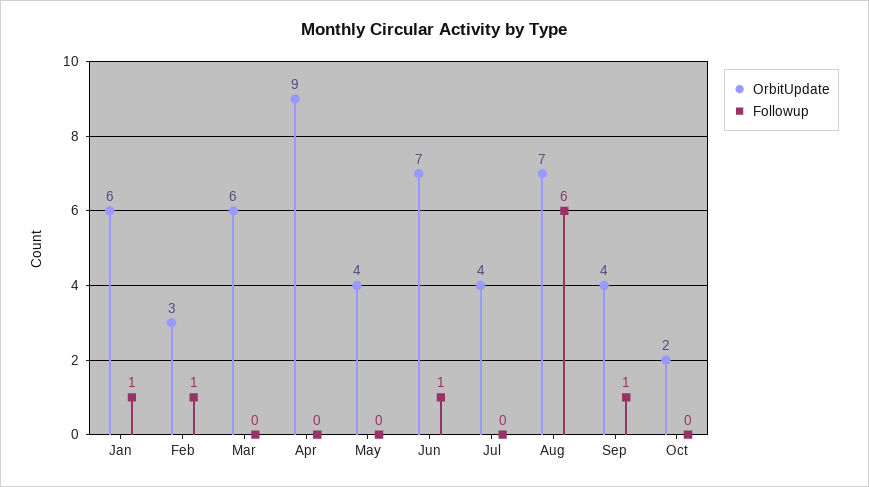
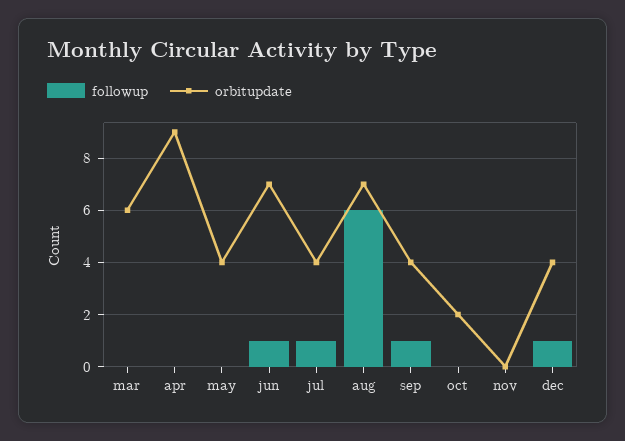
OrbitUpdate, Jan: 6 -> none
Followup, Jan: 1 -> none
OrbitUpdate, Feb: 3 -> none
Followup, Feb: 1 -> none
Followup, Jul: 0 -> 1
Followup, nov: none -> 0
OrbitUpdate, nov: none -> 0
Followup, dec: none -> 1
OrbitUpdate, dec: none -> 4

